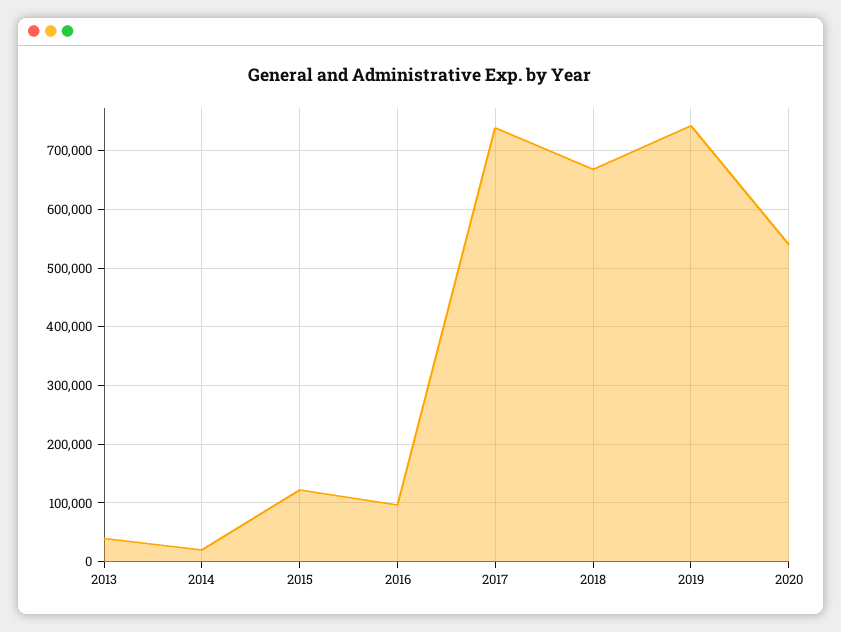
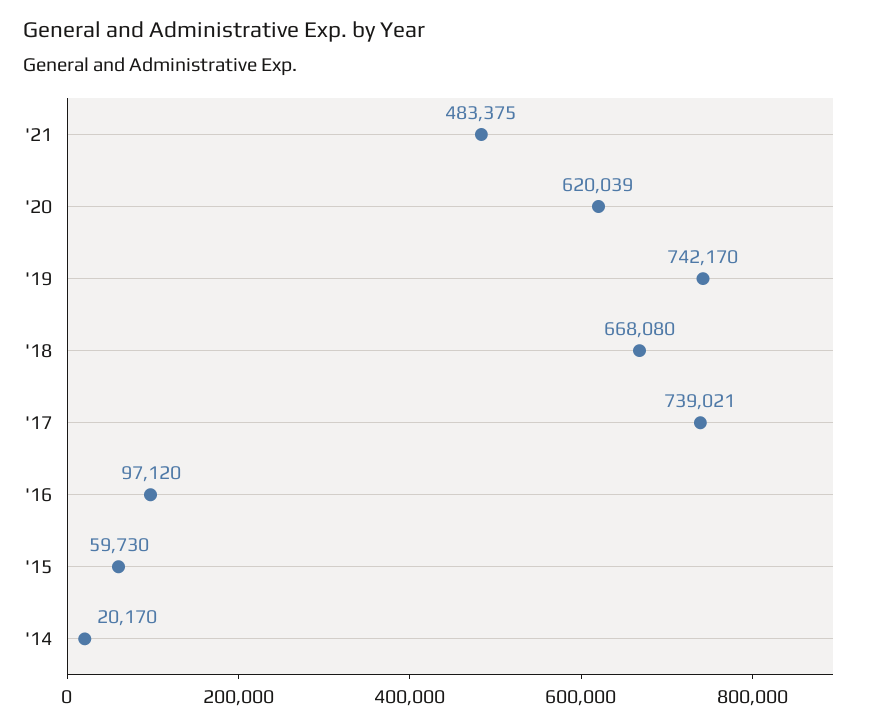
2013: 40000 -> none
2015: 120000 -> 59730
2020: 540000 -> 620039
'21: none -> 483375

